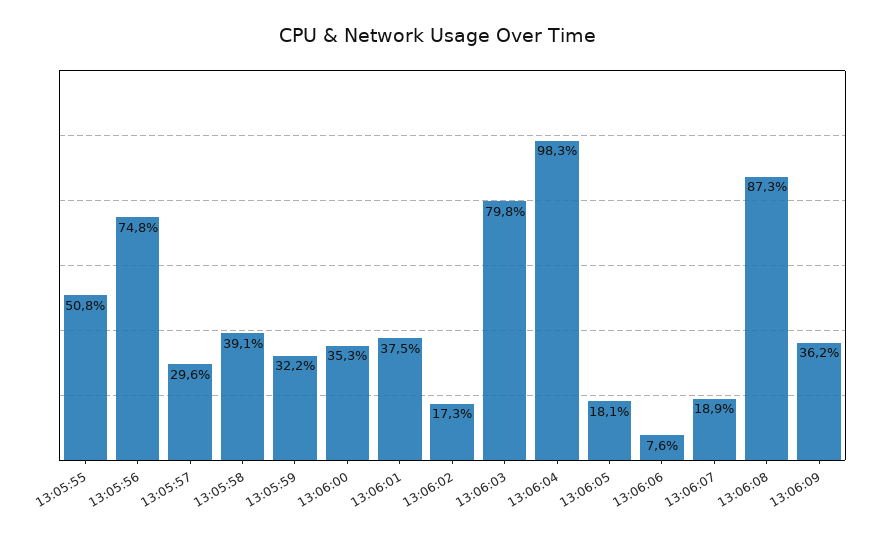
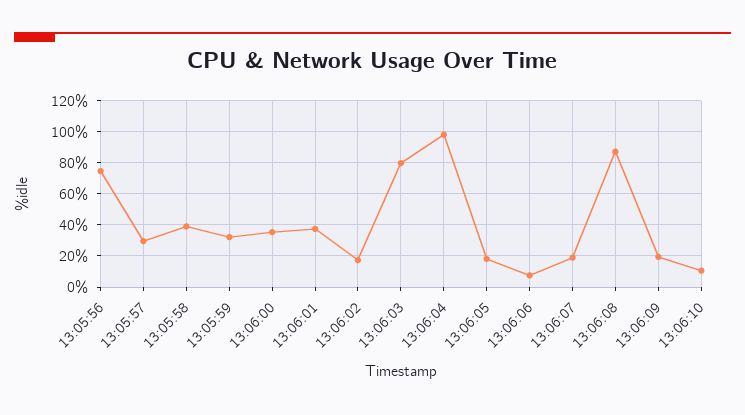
13:05:55: 50.8 -> none
13:06:09: 36.2 -> 20
13:06:10: none -> 10

